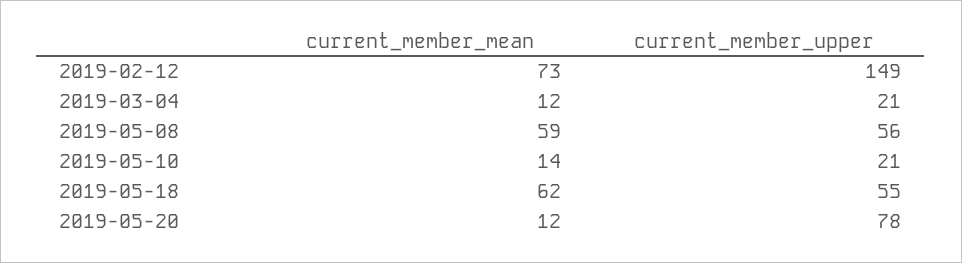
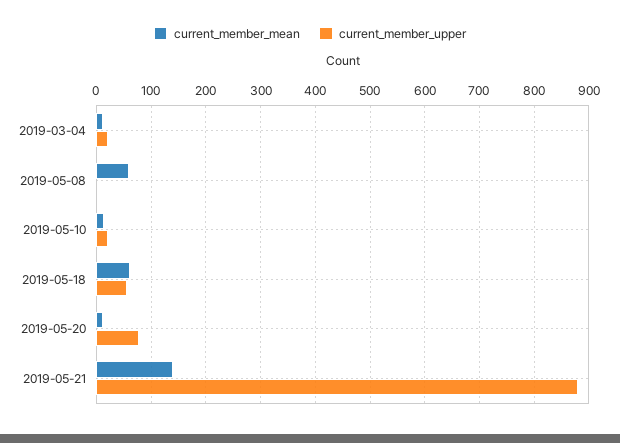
current_member_mean, 2019-02-12: 73 -> none
current_member_upper, 2019-02-12: 149 -> none
current_member_upper, 2019-05-08: 56 -> 0
current_member_mean, 2019-05-21: none -> 140
current_member_upper, 2019-05-21: none -> 880

